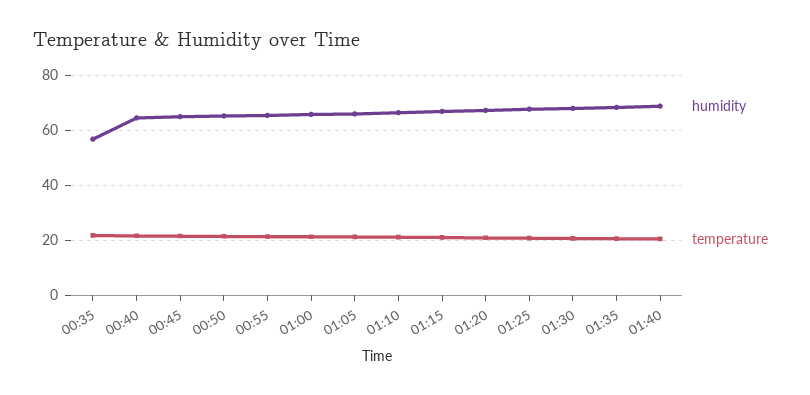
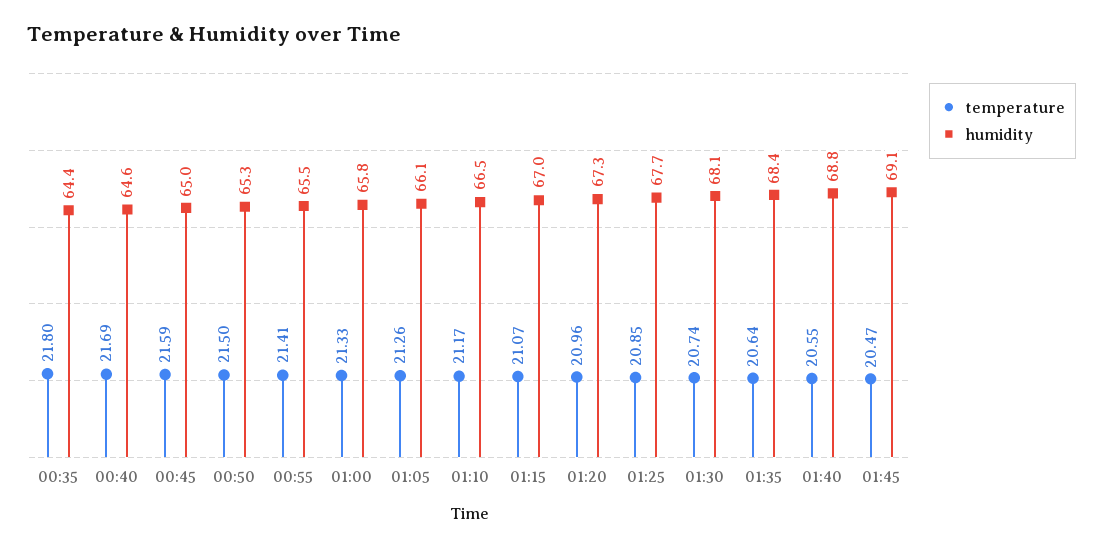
humidity, 00:35: 57.5 -> 64.4
temperature, 01:45: none -> 20.47
humidity, 01:45: none -> 69.1

